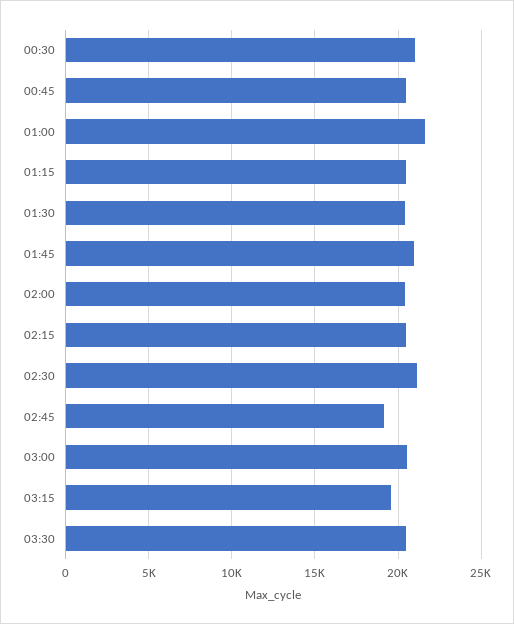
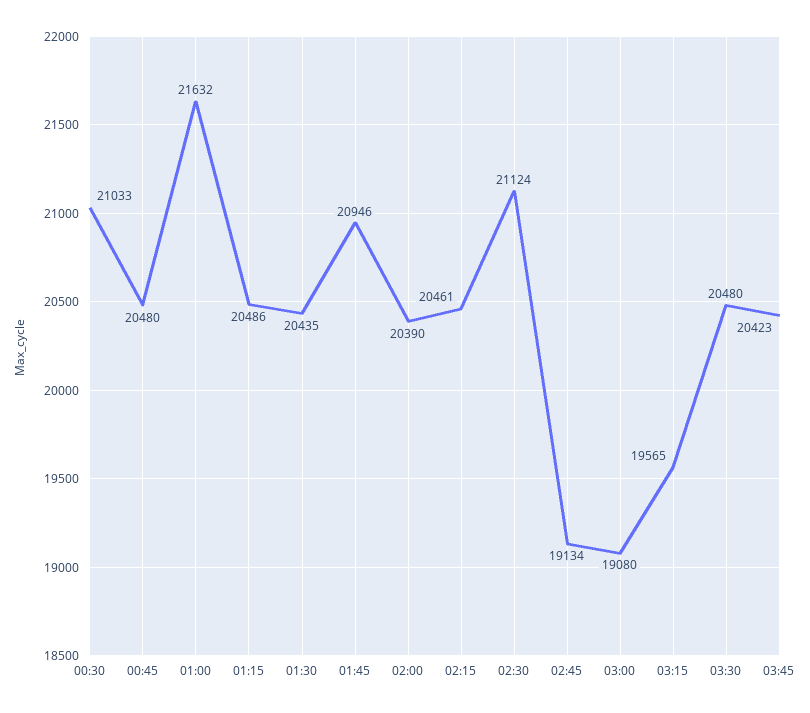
03:00: 20500 -> 19080
03:45: none -> 20423

